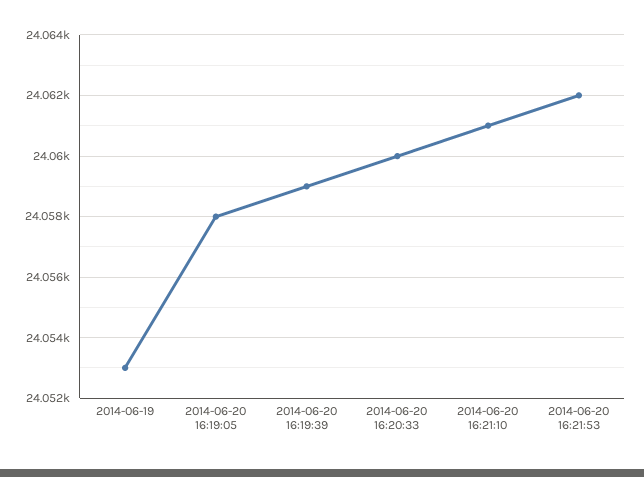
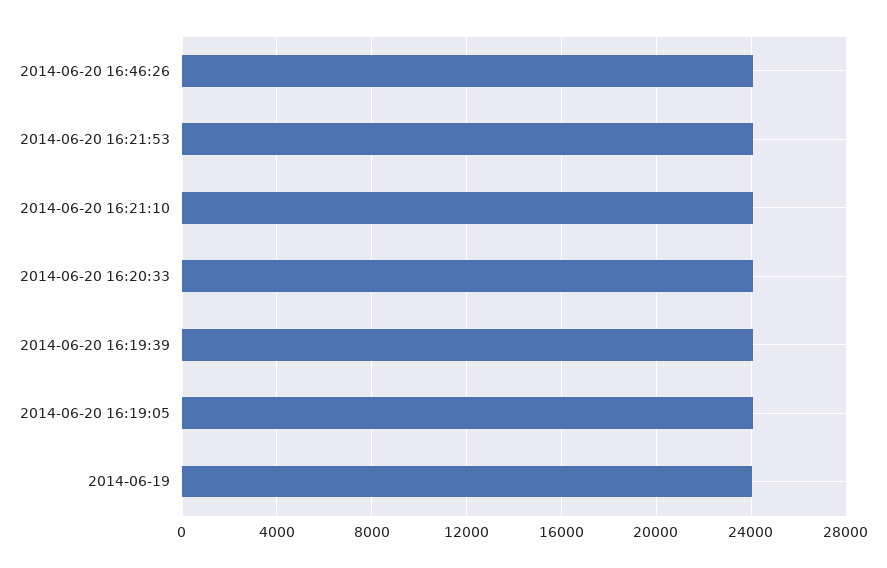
2014-06-20 16:46:26: none -> 24000

